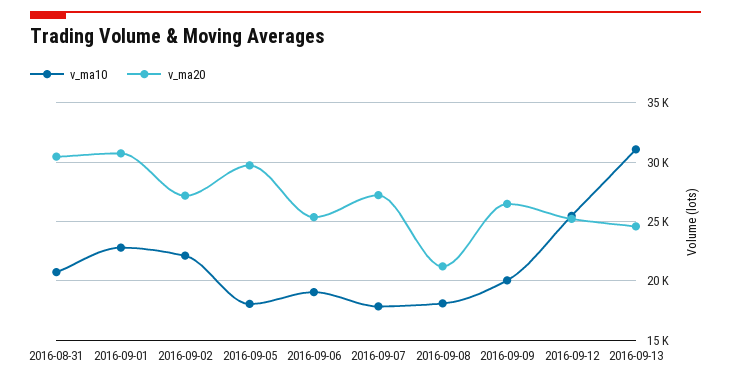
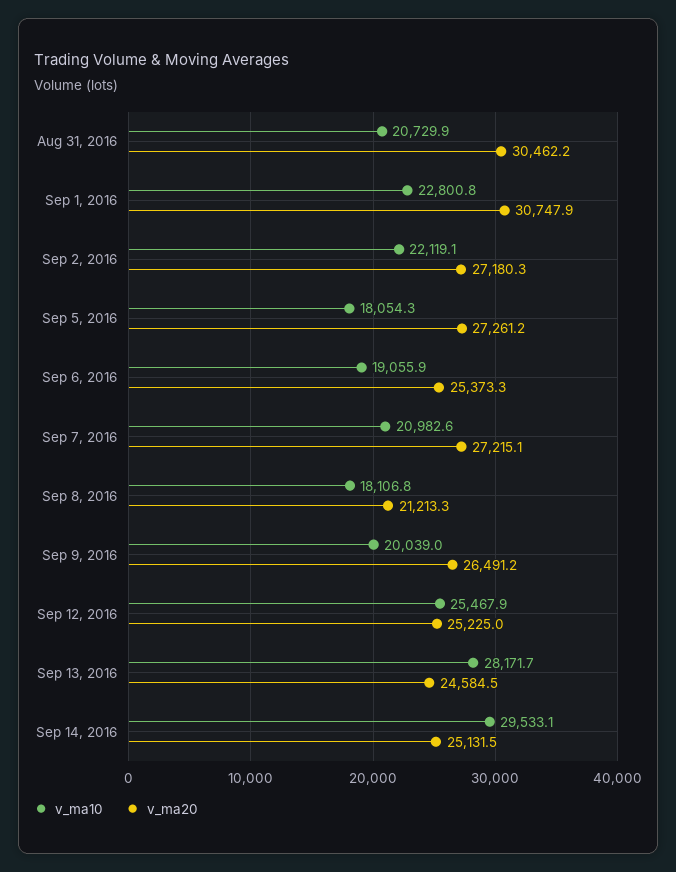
v_ma20, 2016-09-05: 30000 -> 27261.2
v_ma10, 2016-09-07: 18000 -> 20982.6
v_ma10, 2016-09-13: 31000 -> 28171.7
v_ma10, Sep 14, 2016: none -> 29533.1
v_ma20, Sep 14, 2016: none -> 25131.5

